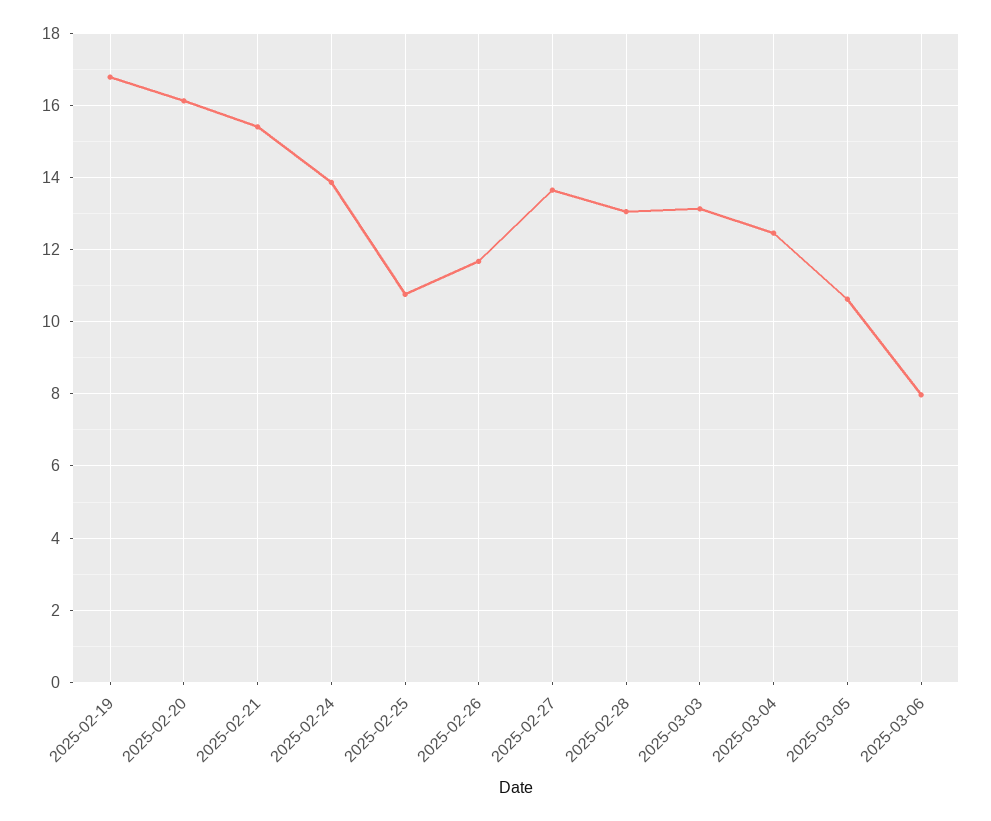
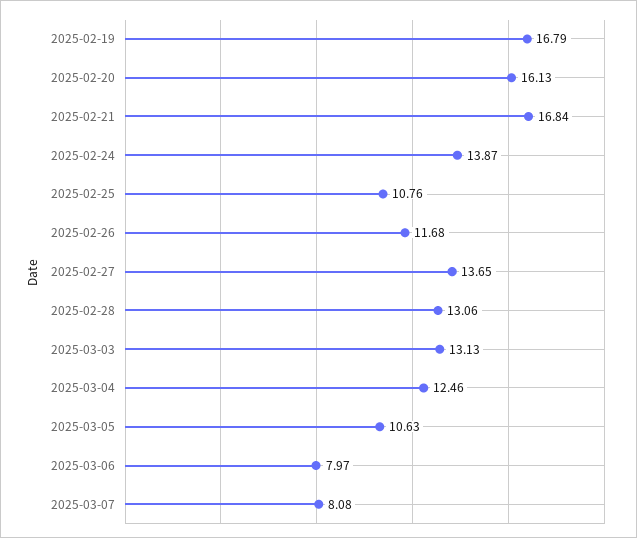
2025-02-21: 15.4 -> 16.84
2025-03-07: none -> 8.08

